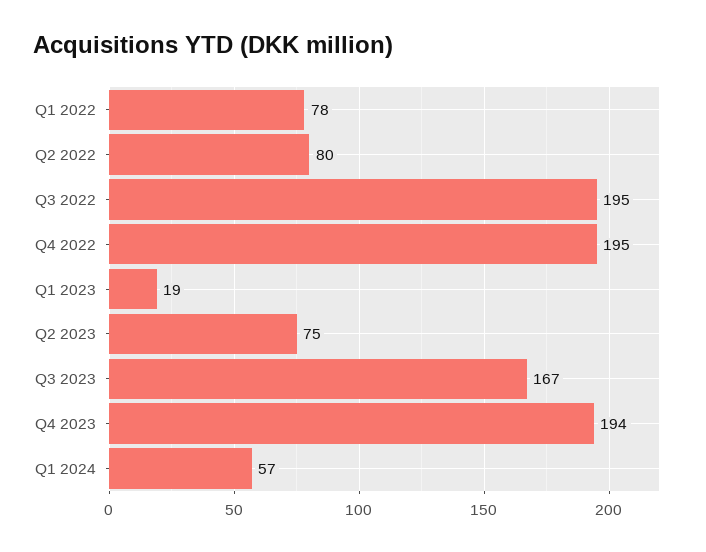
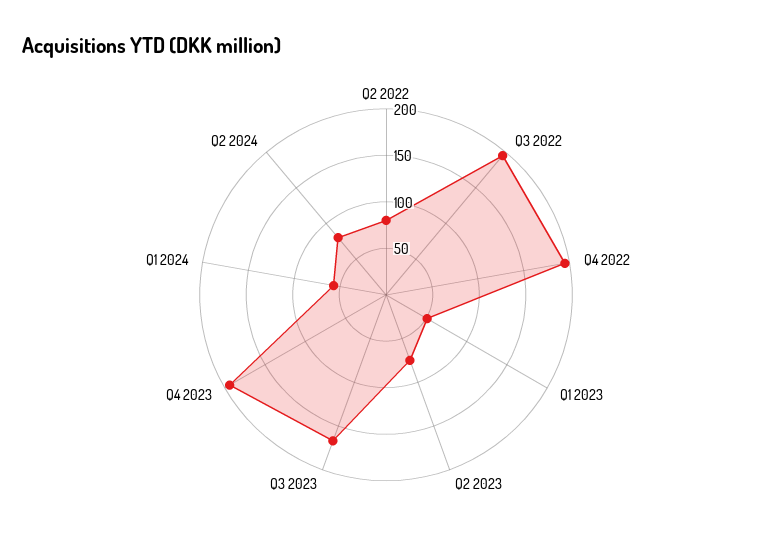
Q1 2022: 78 -> none
Q1 2023: 19 -> 50
Q2 2024: none -> 80

